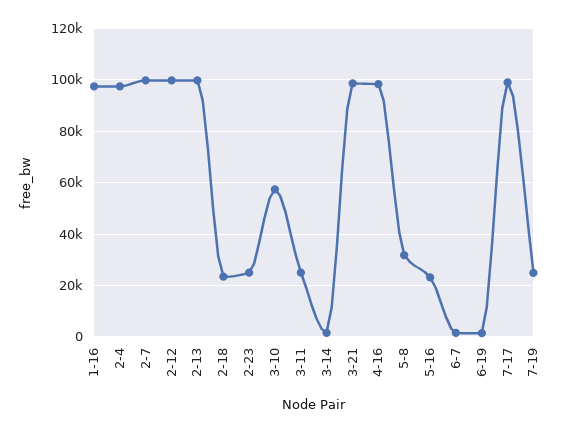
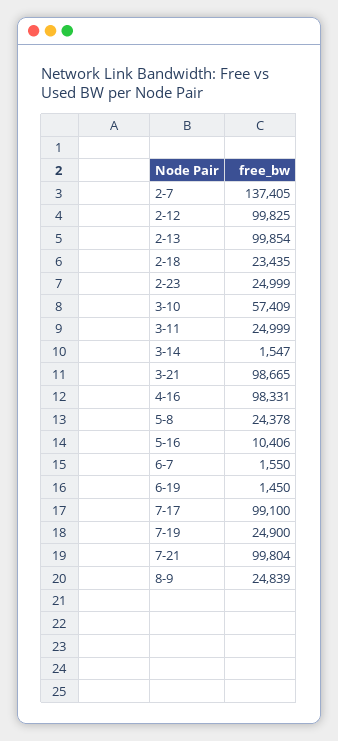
1-16: 97500 -> none
2-4: 97500 -> none
2-7: 100000 -> 137405
5-8: 32500 -> 24378
5-16: 22500 -> 10406
7-21: none -> 99804
8-9: none -> 24839

